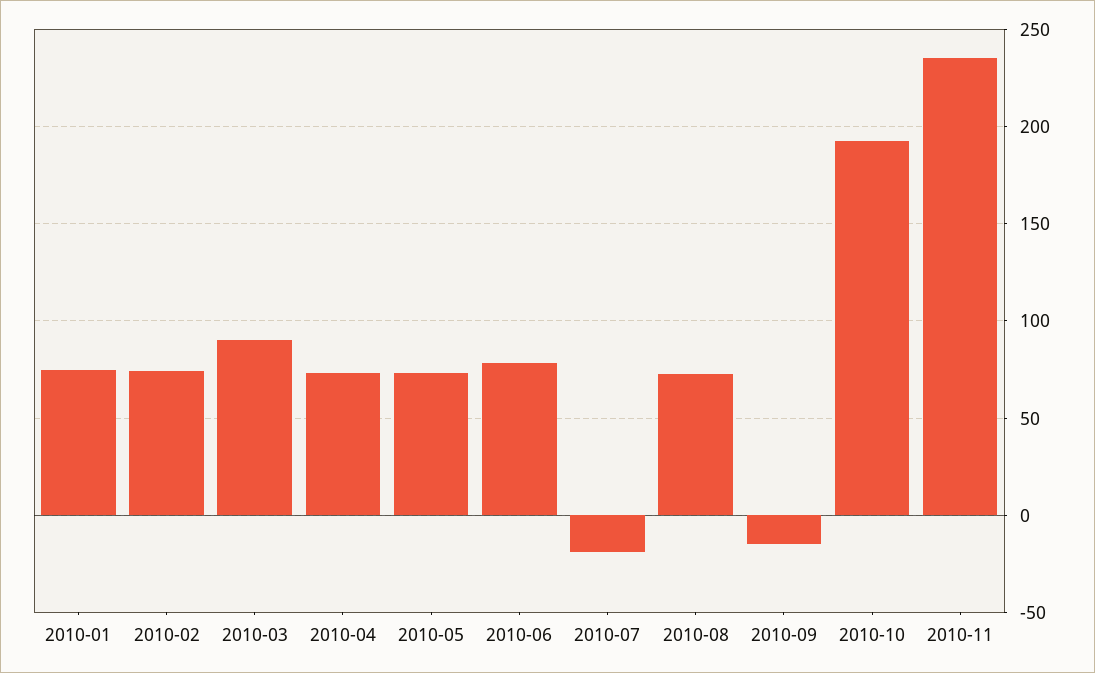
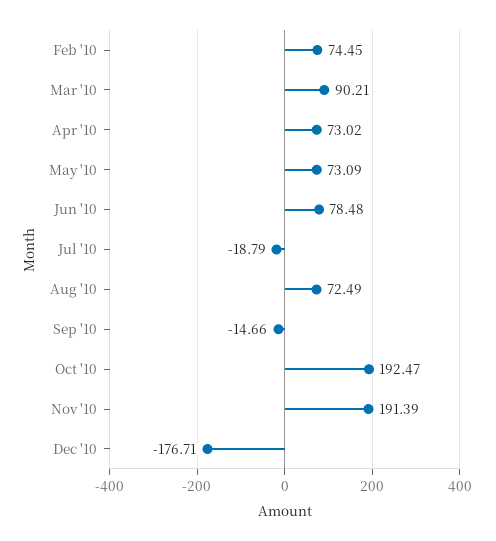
2010-01: 75 -> none
2010-11: 235 -> 191.39
Dec '10: none -> -176.71

